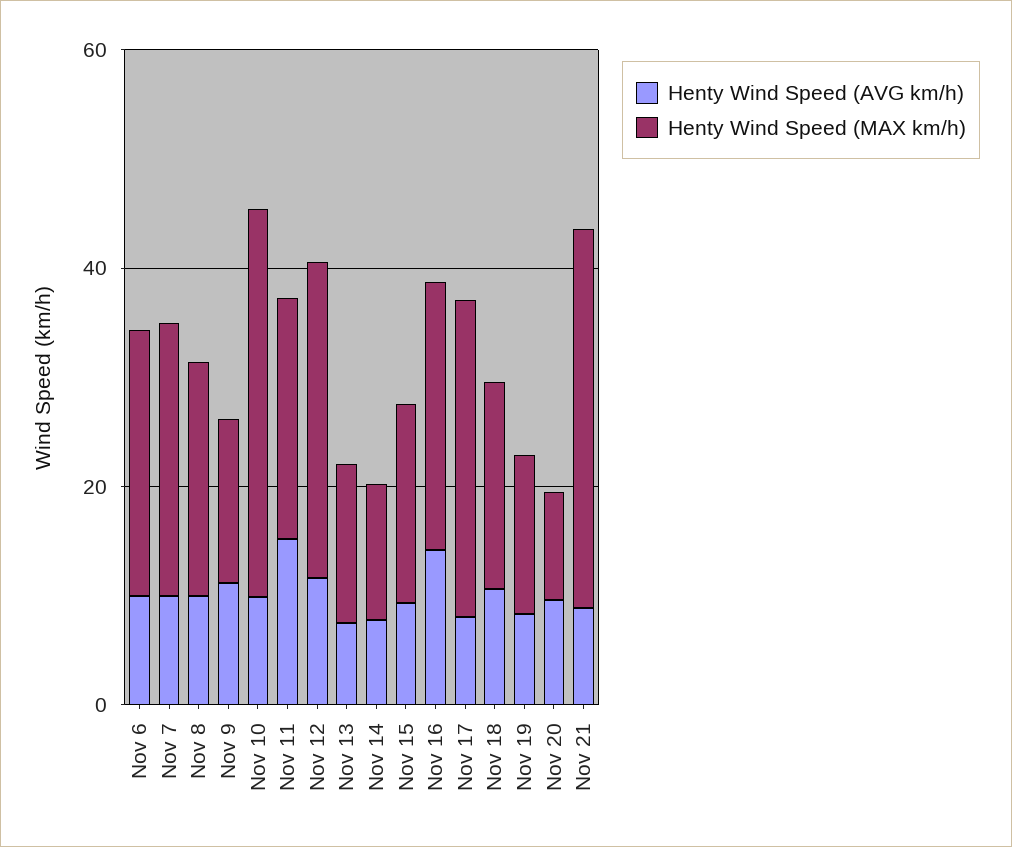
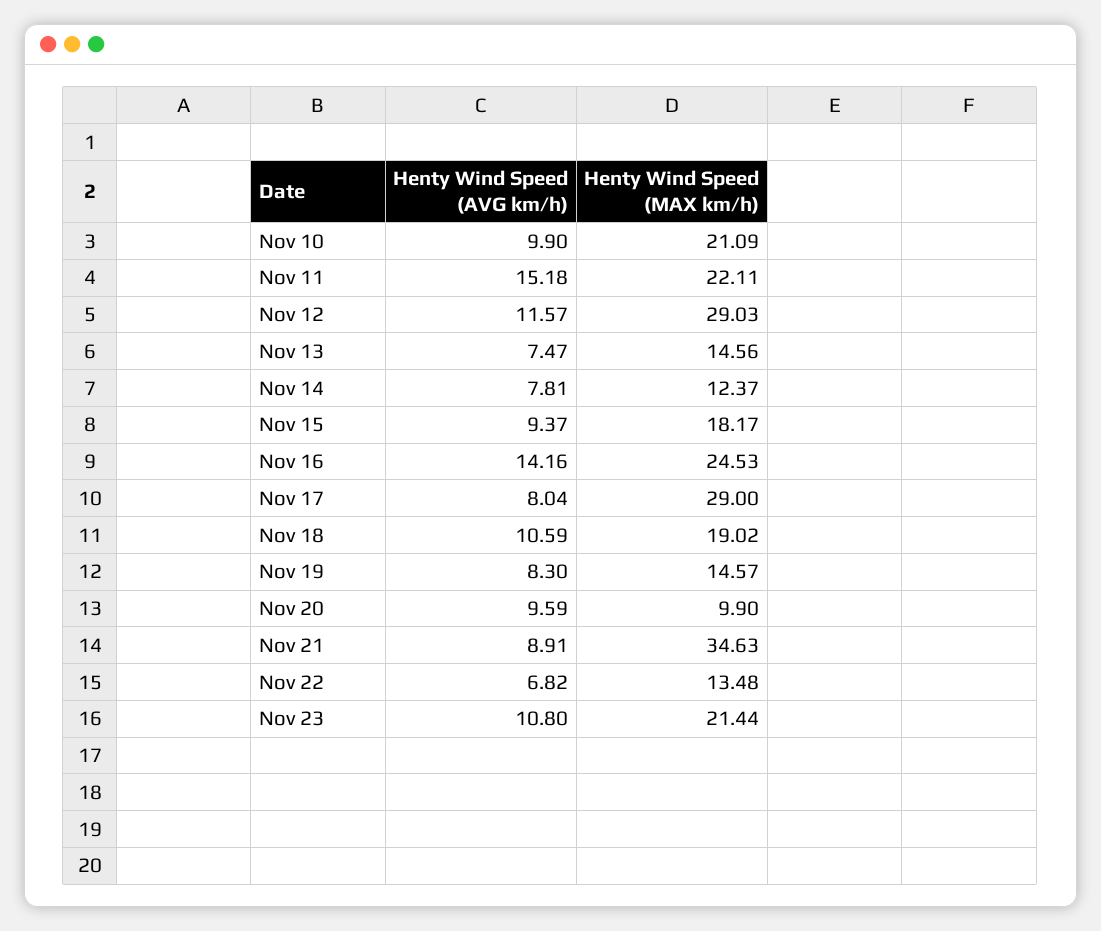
Henty Wind Speed (AVG km/h), Nov 6: 10 -> none
Henty Wind Speed (MAX km/h), Nov 6: 25 -> none
Henty Wind Speed (AVG km/h), Nov 7: 10 -> none
Henty Wind Speed (MAX km/h), Nov 7: 25 -> none
Henty Wind Speed (AVG km/h), Nov 8: 10 -> none
Henty Wind Speed (MAX km/h), Nov 8: 20 -> none
Henty Wind Speed (AVG km/h), Nov 9: 10 -> none
Henty Wind Speed (MAX km/h), Nov 9: 15 -> none
Henty Wind Speed (MAX km/h), Nov 10: 35 -> 21.09
Henty Wind Speed (AVG km/h), Nov 22: none -> 6.82
Henty Wind Speed (MAX km/h), Nov 22: none -> 13.48
Henty Wind Speed (AVG km/h), Nov 23: none -> 10.8
Henty Wind Speed (MAX km/h), Nov 23: none -> 21.44

